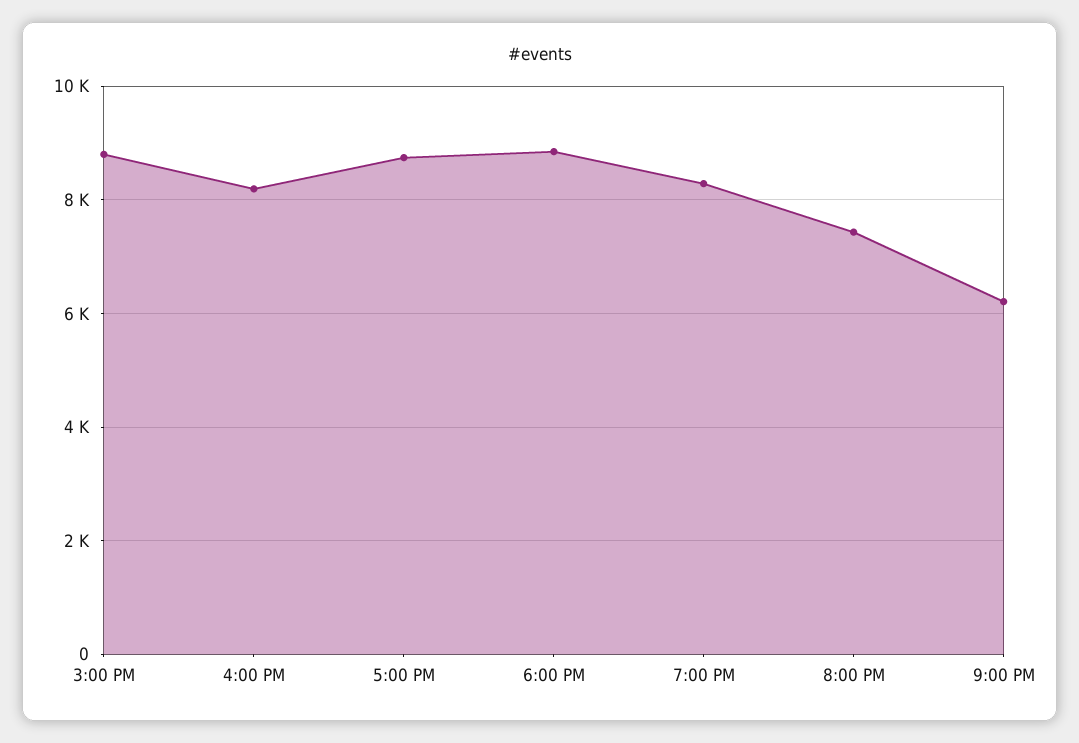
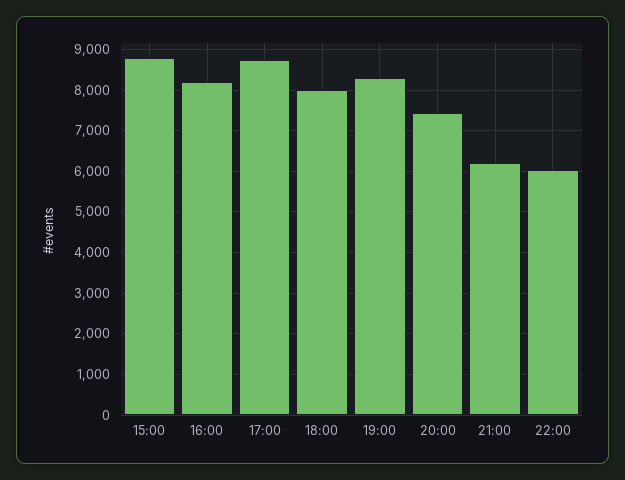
6:00 PM: 8800 -> 8000
22:00: none -> 6000

